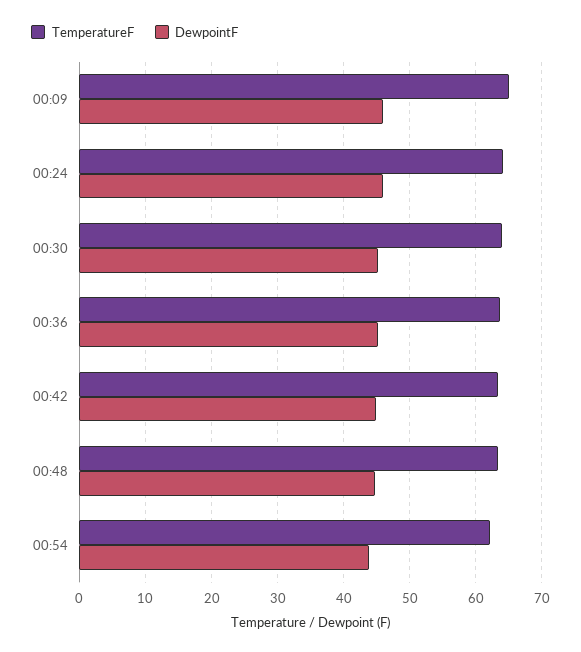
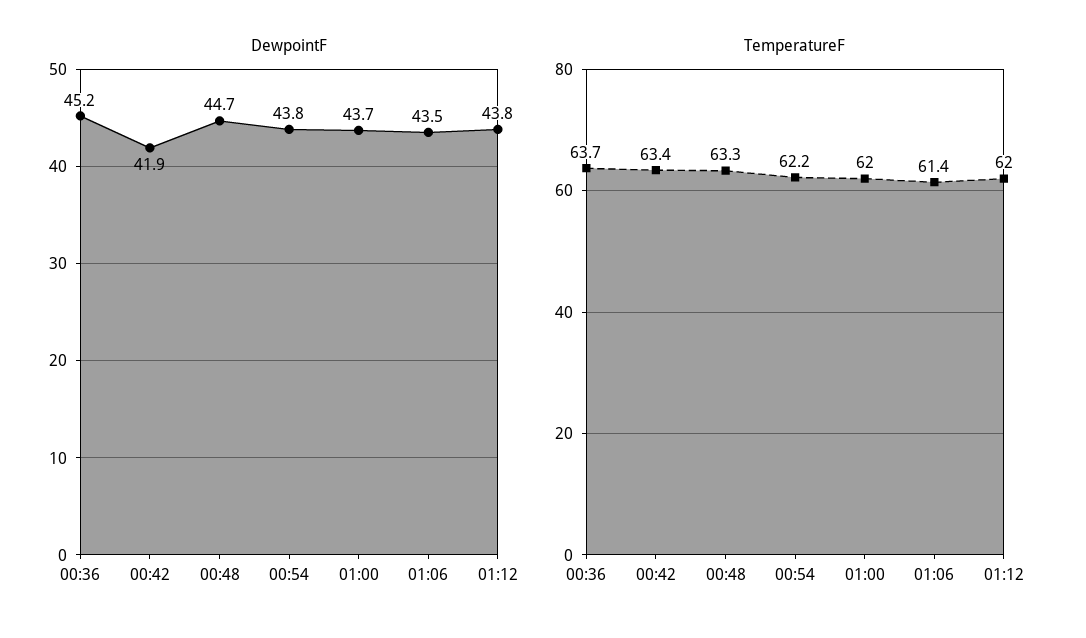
TemperatureF, 00:09: 65 -> none
DewpointF, 00:09: 46 -> none
TemperatureF, 00:24: 64 -> none
DewpointF, 00:24: 46 -> none
TemperatureF, 00:30: 64 -> none
DewpointF, 00:30: 45 -> none
DewpointF, 00:42: 45 -> 41.9
DewpointF, 01:00: none -> 43.7
DewpointF, 01:06: none -> 43.5
DewpointF, 01:12: none -> 43.8
TemperatureF, 01:00: none -> 62
TemperatureF, 01:06: none -> 61.4
TemperatureF, 01:12: none -> 62

